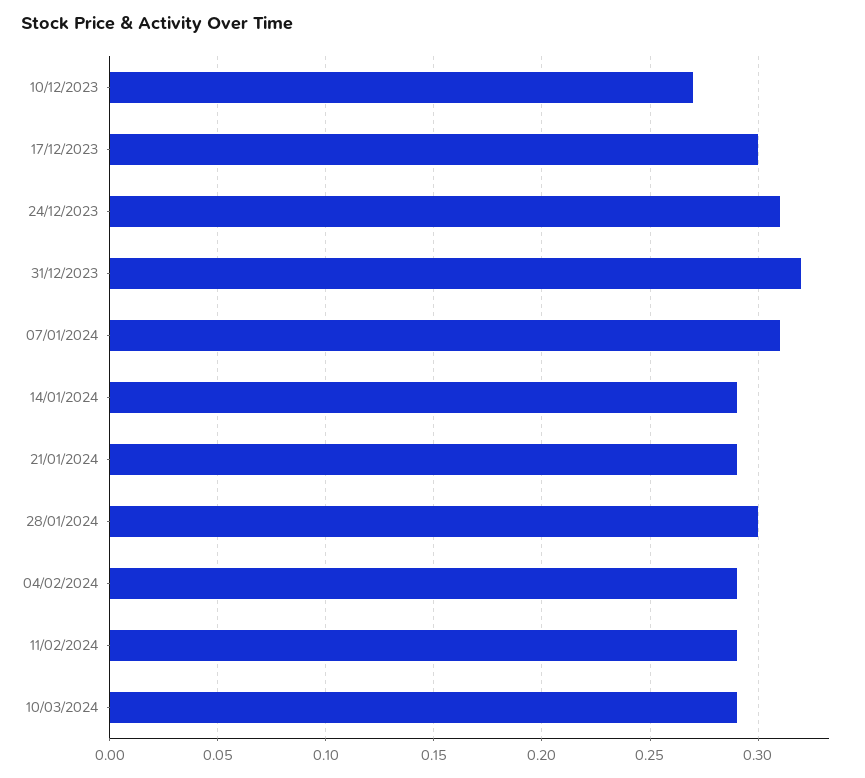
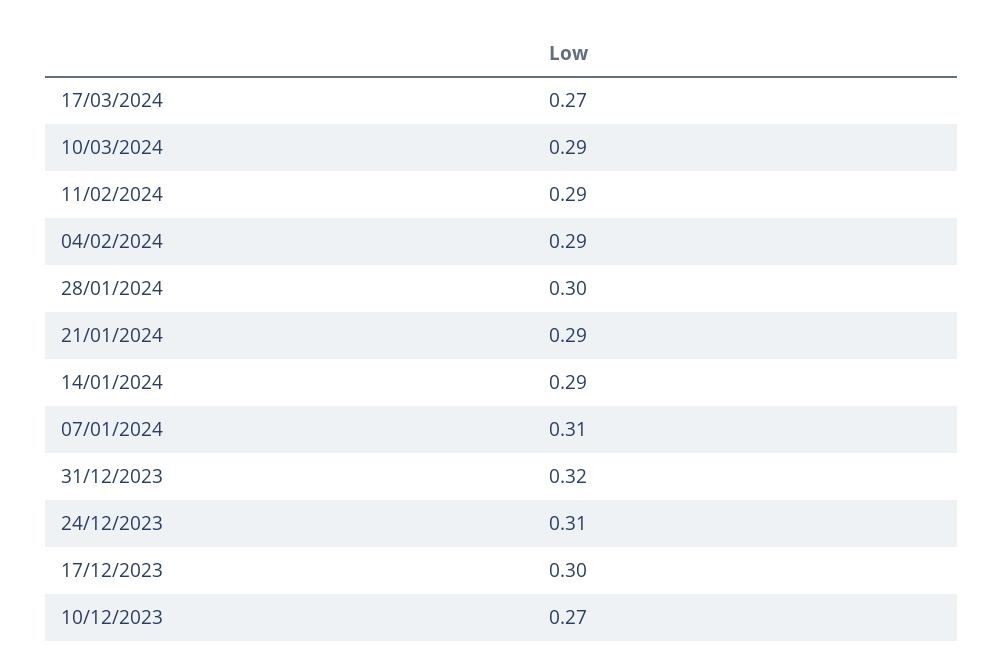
17/03/2024: none -> 0.27

